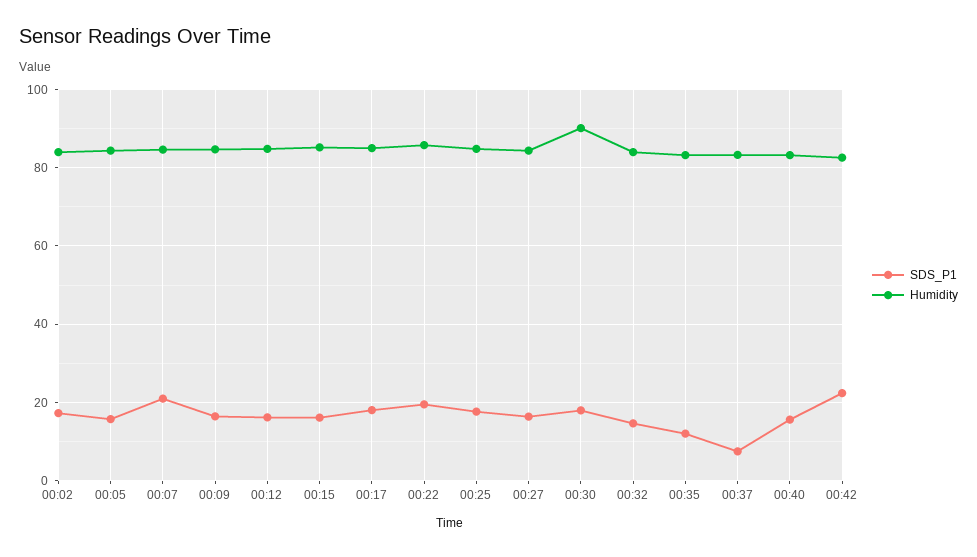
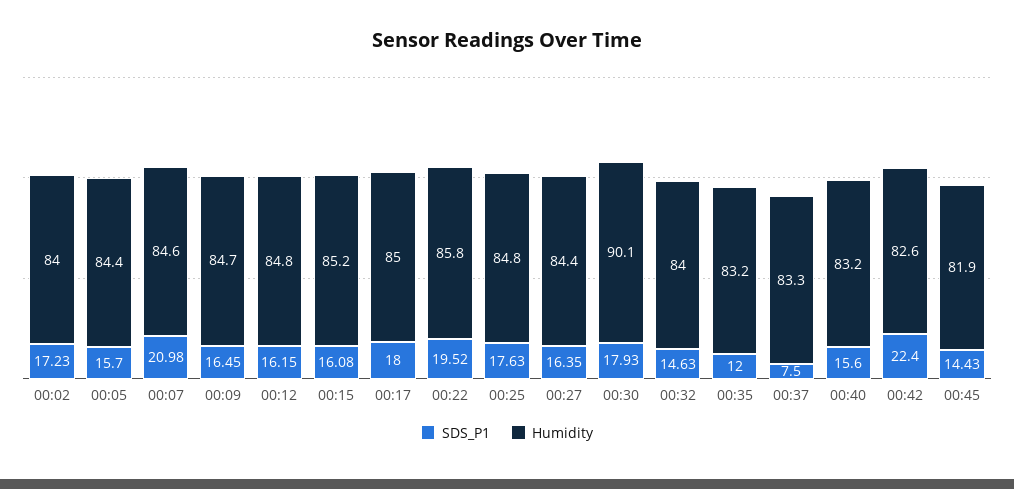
SDS_P1, 00:45: none -> 14.43
Humidity, 00:45: none -> 81.9

